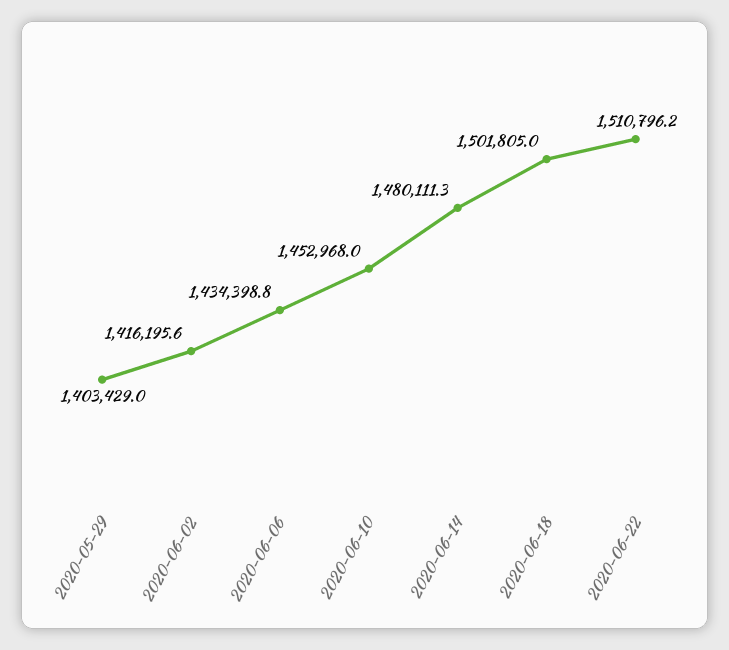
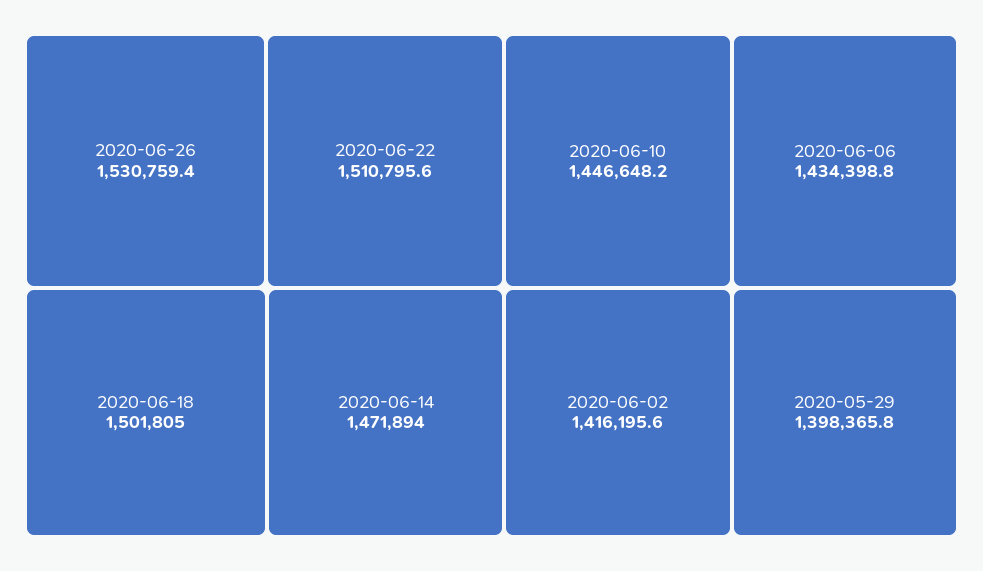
2020-05-29: 1403429 -> 1398365.8
2020-06-10: 1452968 -> 1446648.2
2020-06-14: 1480111.3 -> 1471894
2020-06-22: 1510796.2 -> 1510795.6
2020-06-26: none -> 1530759.4

